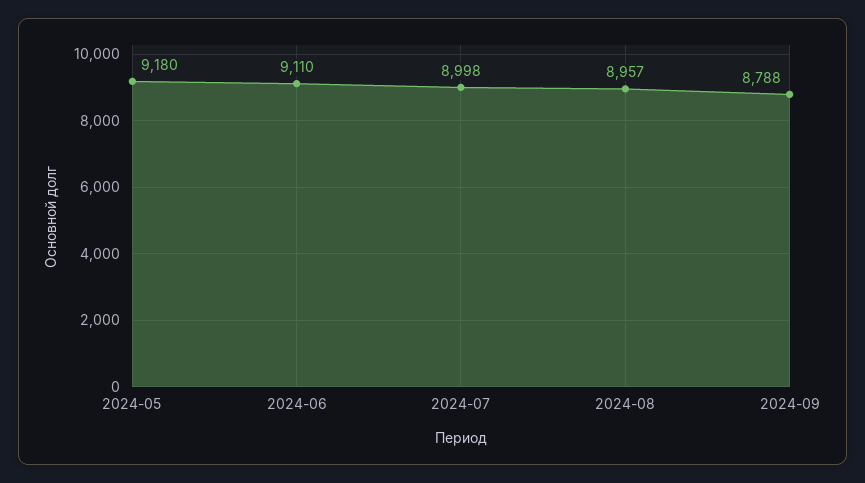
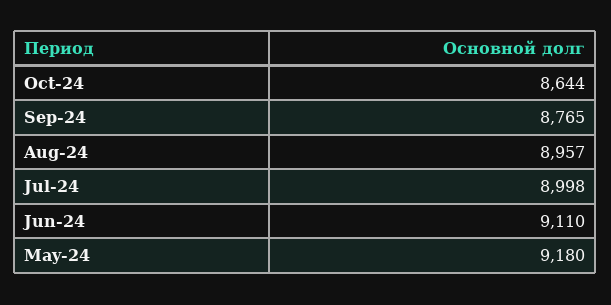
2024-09: 8788 -> 8765
Oct-24: none -> 8644

